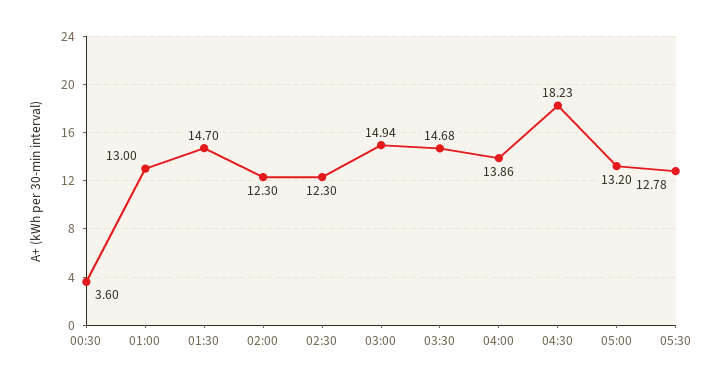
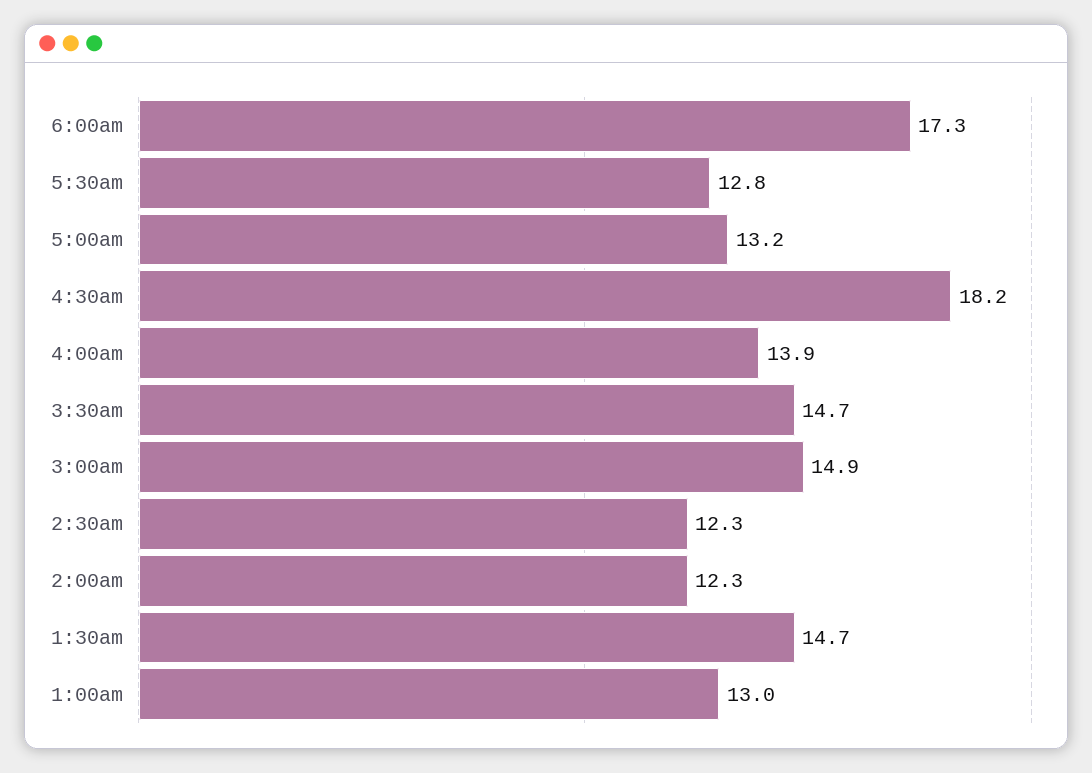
00:30: 3.6 -> none
6:00am: none -> 17.3

